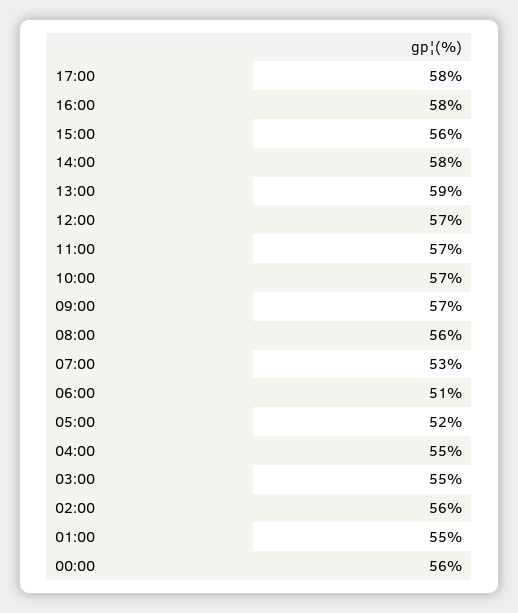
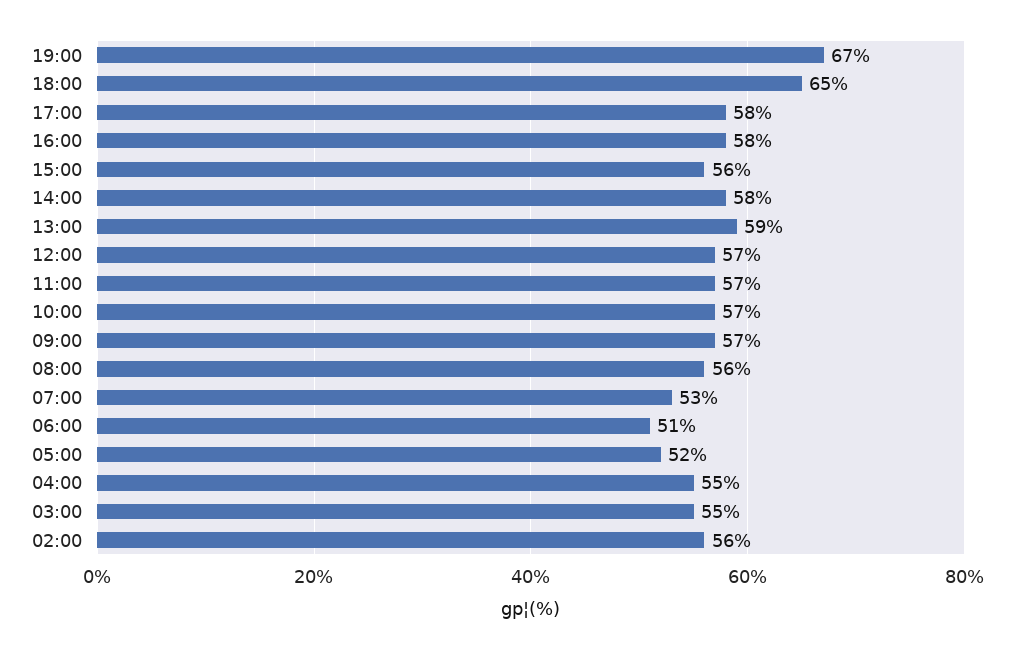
01:00: 55 -> none
00:00: 56 -> none
19:00: none -> 67
18:00: none -> 65

